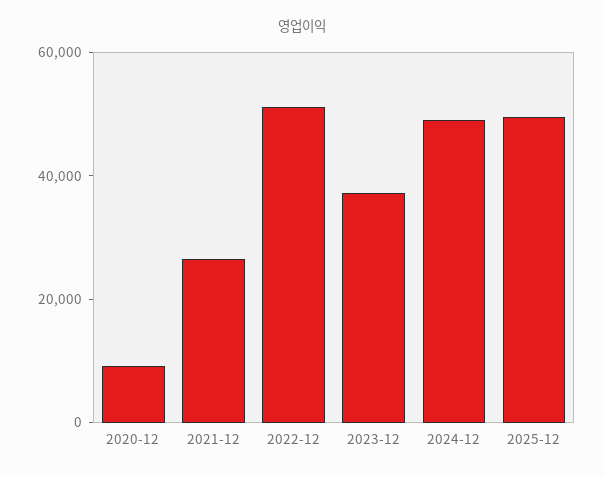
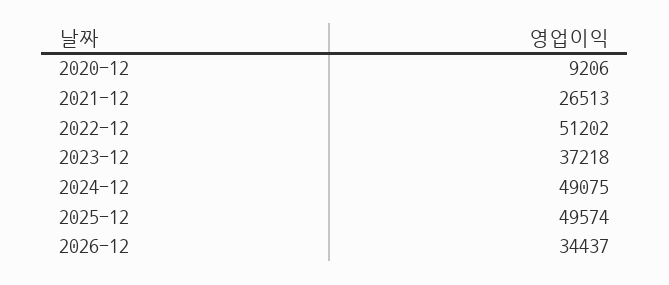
2026-12: none -> 34437

